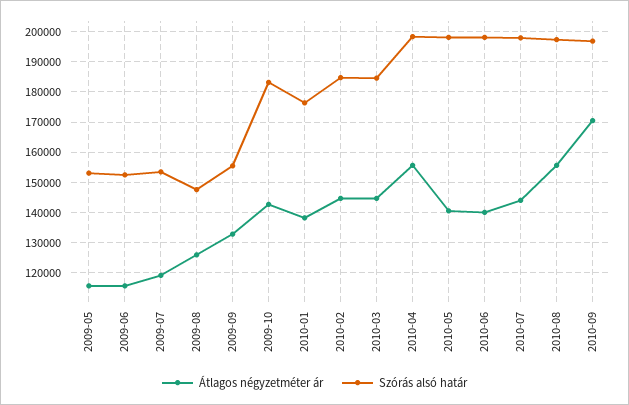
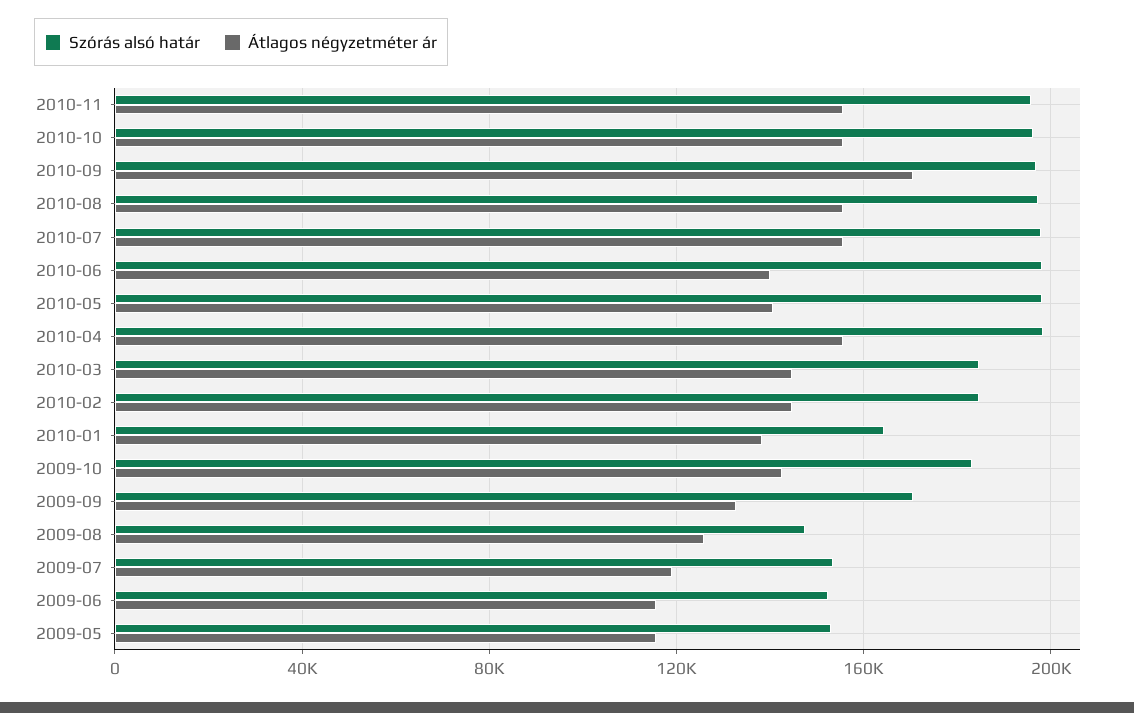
Szórás alsó határ, 2009-09: 156000 -> 170000
Szórás alsó határ, 2010-01: 176000 -> 165000
Átlagos négyzetméter ár, 2010-07: 144000 -> 155000
Szórás alsó határ, 2010-11: none -> 195000
Átlagos négyzetméter ár, 2010-11: none -> 155000
Szórás alsó határ, 2010-10: none -> 195000
Átlagos négyzetméter ár, 2010-10: none -> 155000

